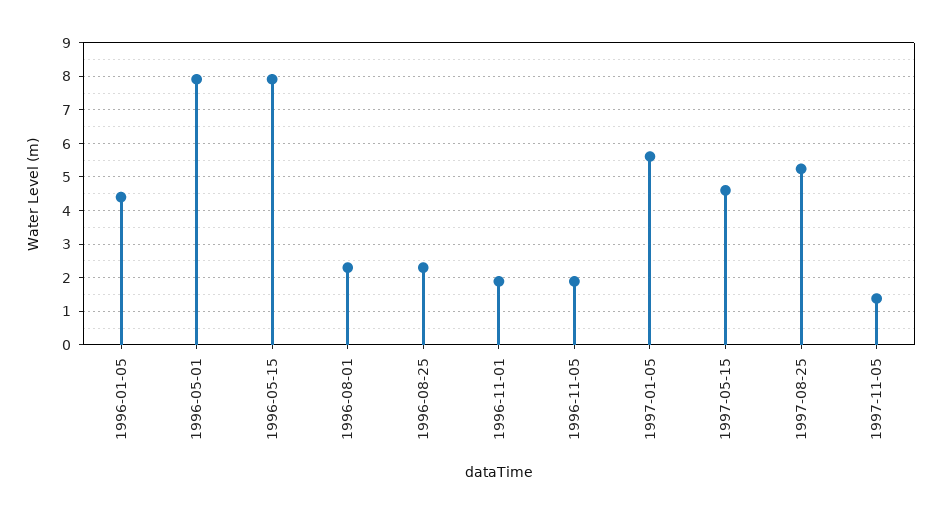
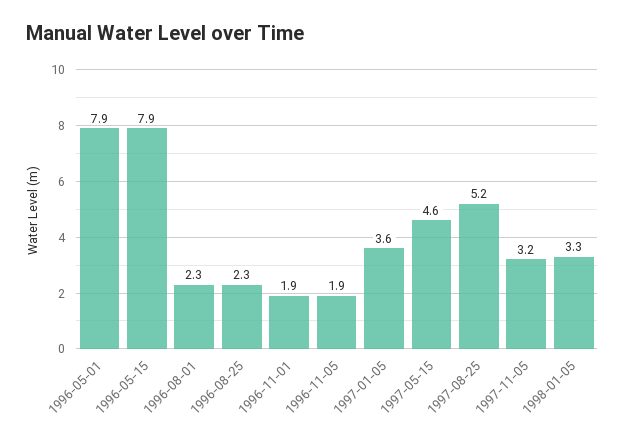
1996-01-05: 4.4 -> none
1997-01-05: 5.6 -> 3.6
1997-11-05: 1.4 -> 3.2
1998-01-05: none -> 3.3

